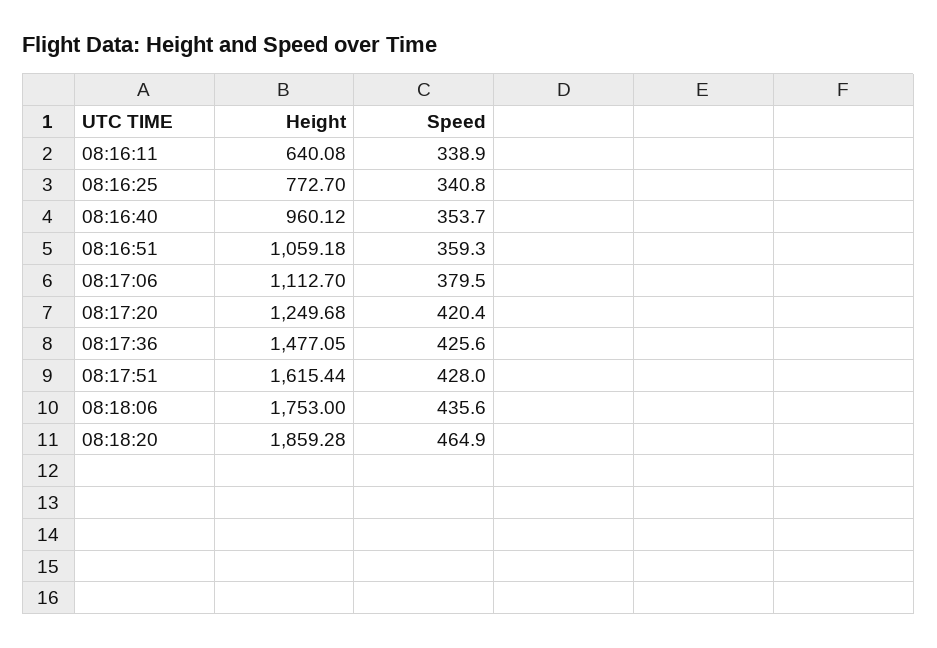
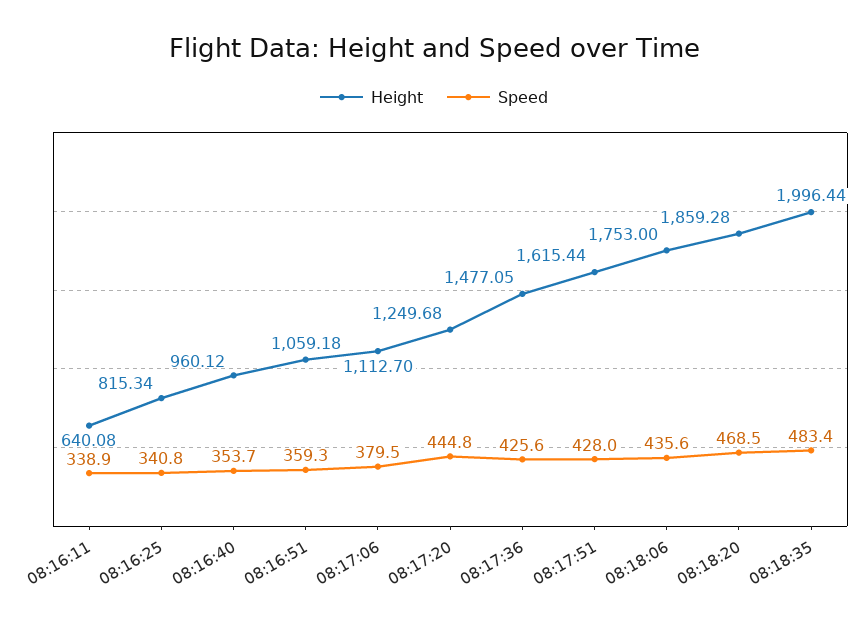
Height, 08:16:25: 772.7 -> 815.34
Speed, 08:17:20: 420.4 -> 444.8
Speed, 08:18:20: 464.9 -> 468.5
Height, 08:18:35: none -> 1996.44
Speed, 08:18:35: none -> 483.4

